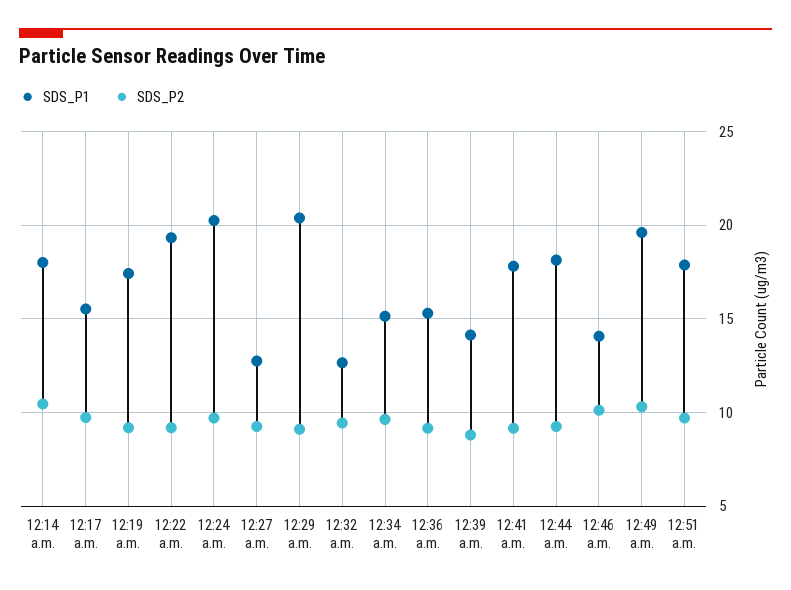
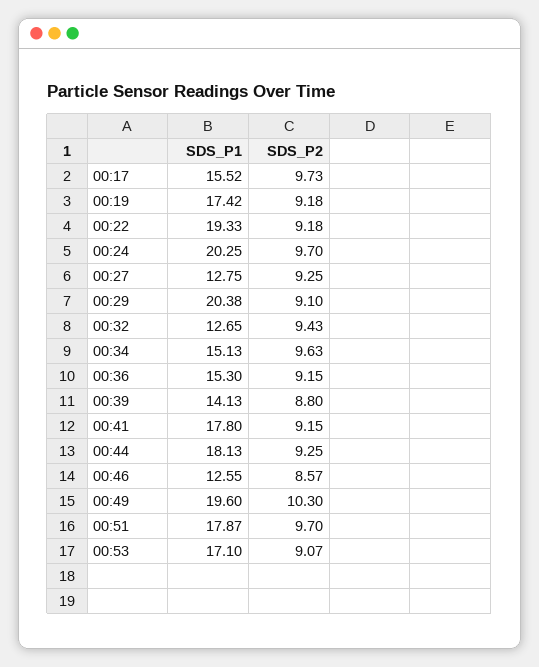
SDS_P1, 12:14 a.m.: 18 -> none
SDS_P2, 12:14 a.m.: 10.5 -> none
SDS_P1, 12:46 a.m.: 14 -> 12.55
SDS_P2, 12:46 a.m.: 10 -> 8.57
SDS_P1, 00:53: none -> 17.1
SDS_P2, 00:53: none -> 9.07

